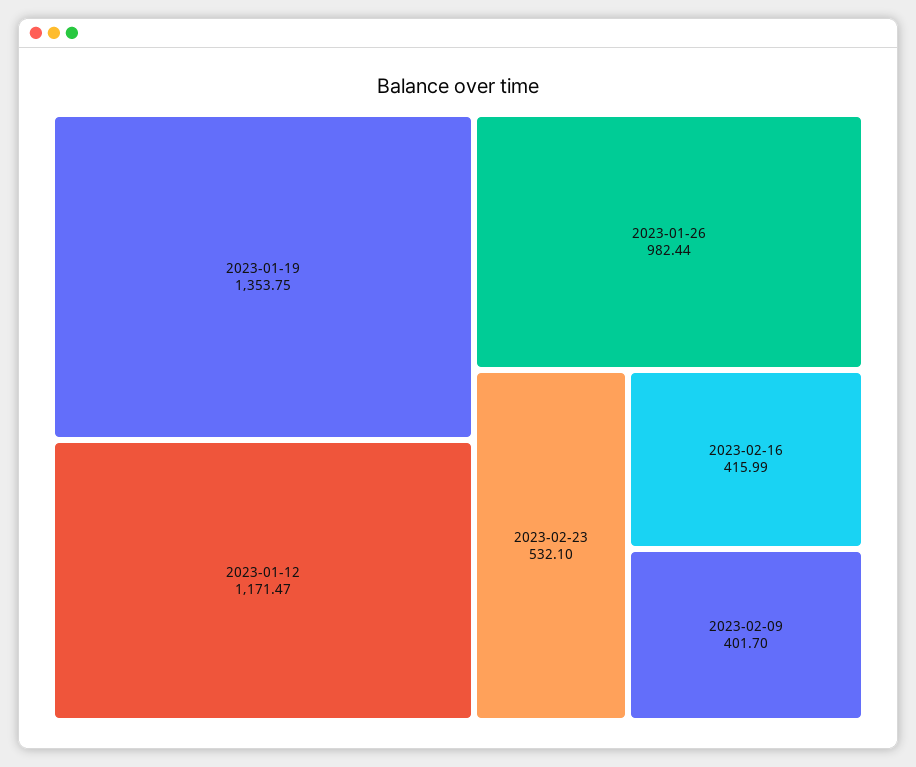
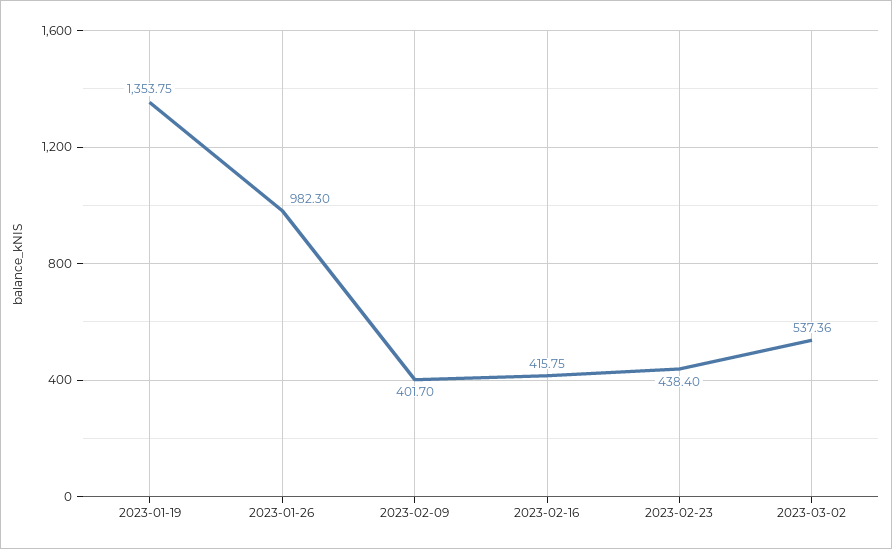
2023-01-12: 1171.47 -> none
2023-01-26: 982.44 -> 982.3
2023-02-23: 532.1 -> 438.4
2023-02-16: 415.99 -> 415.75
2023-03-02: none -> 537.36

